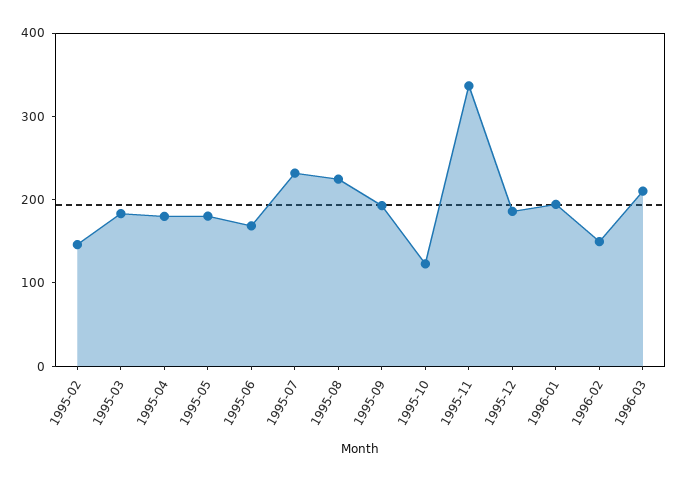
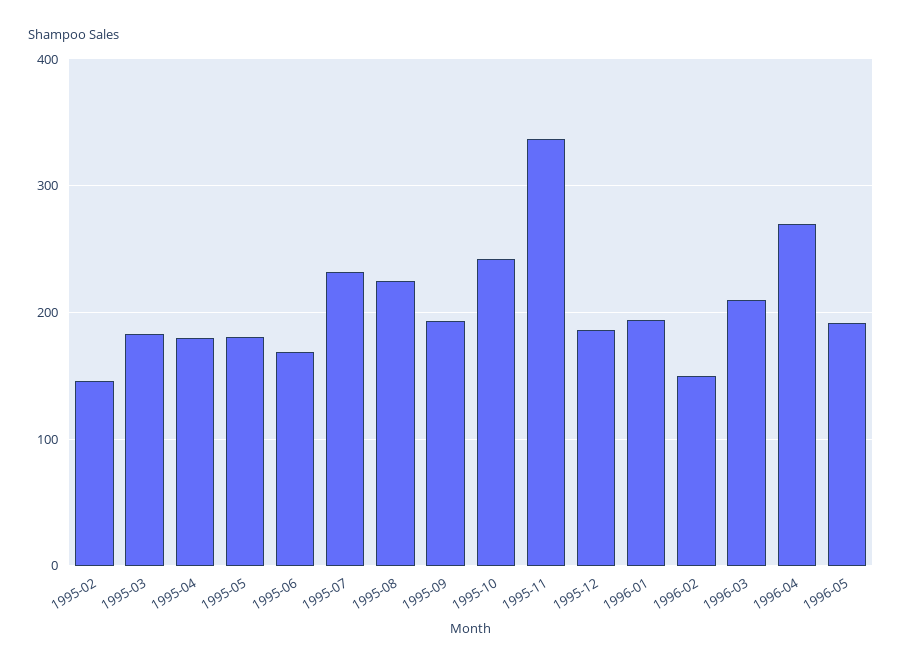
1995-10: 120 -> 240
1996-04: none -> 270
1996-05: none -> 190

